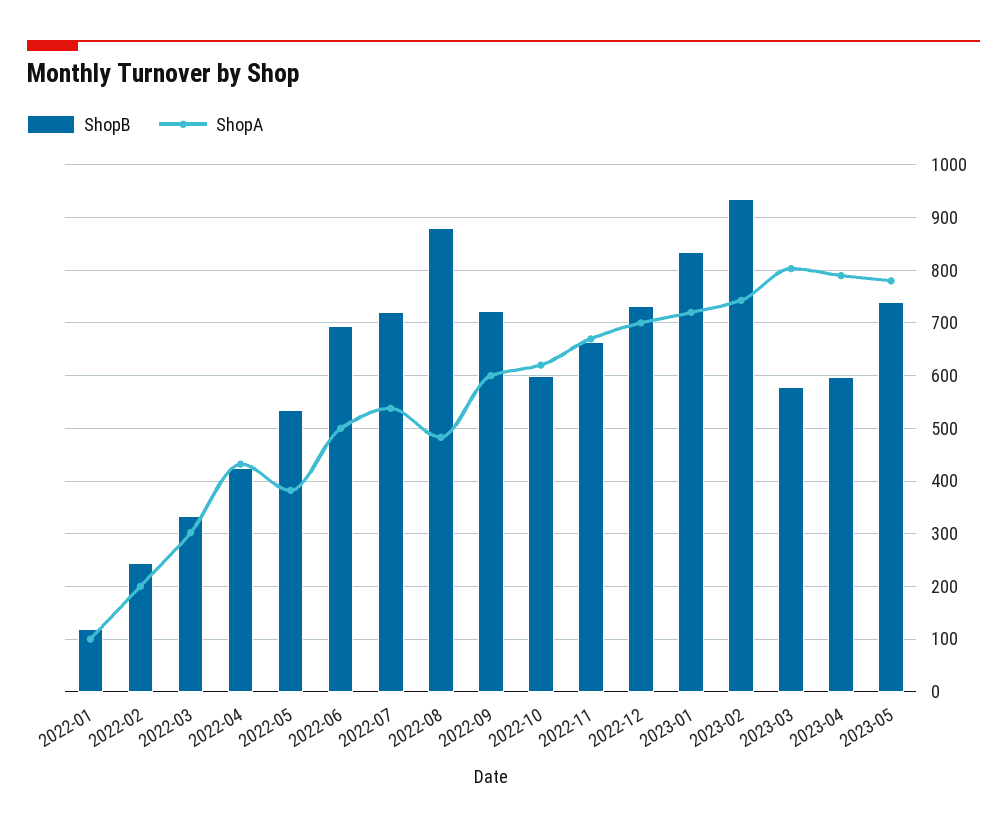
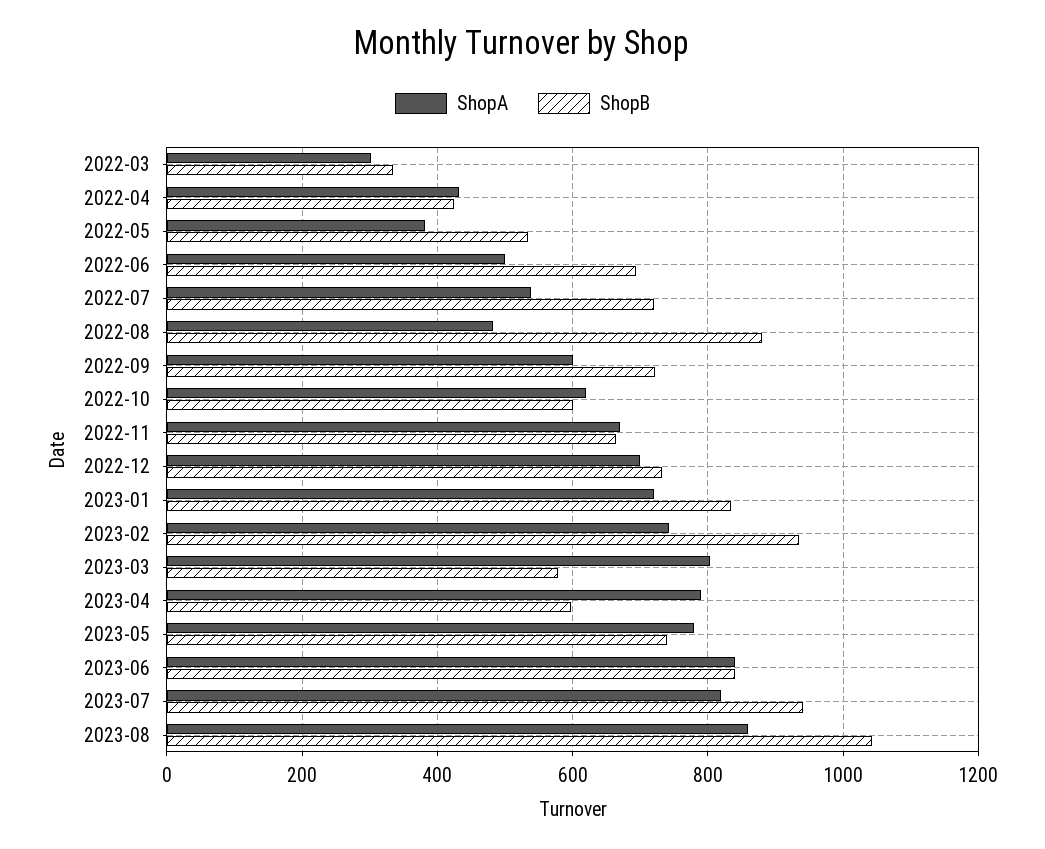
ShopB, 2022-01: 120 -> none
ShopA, 2022-01: 100 -> none
ShopB, 2022-02: 240 -> none
ShopA, 2022-02: 200 -> none
ShopA, 2023-06: none -> 840
ShopB, 2023-06: none -> 840
ShopA, 2023-07: none -> 820
ShopB, 2023-07: none -> 940
ShopA, 2023-08: none -> 860
ShopB, 2023-08: none -> 1040

